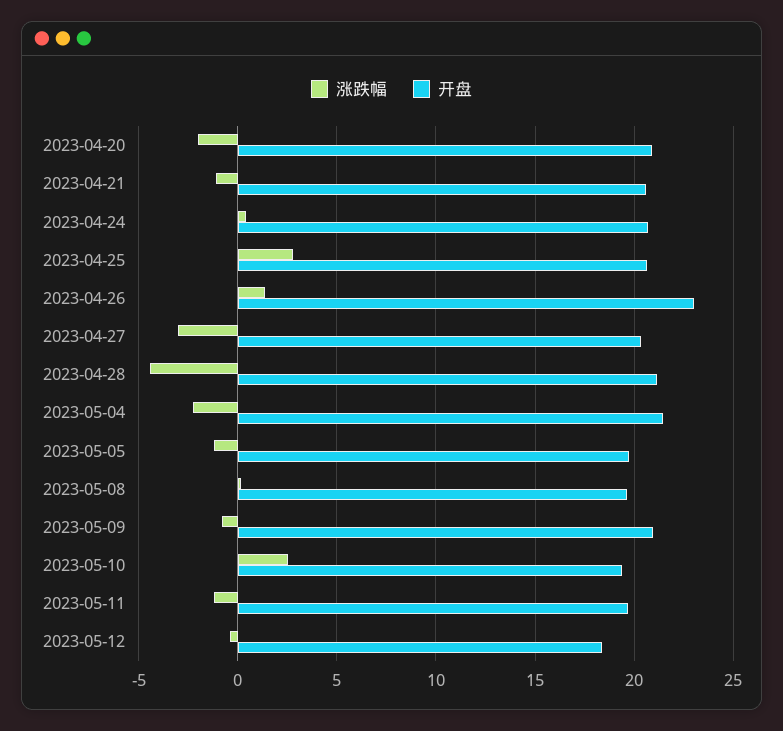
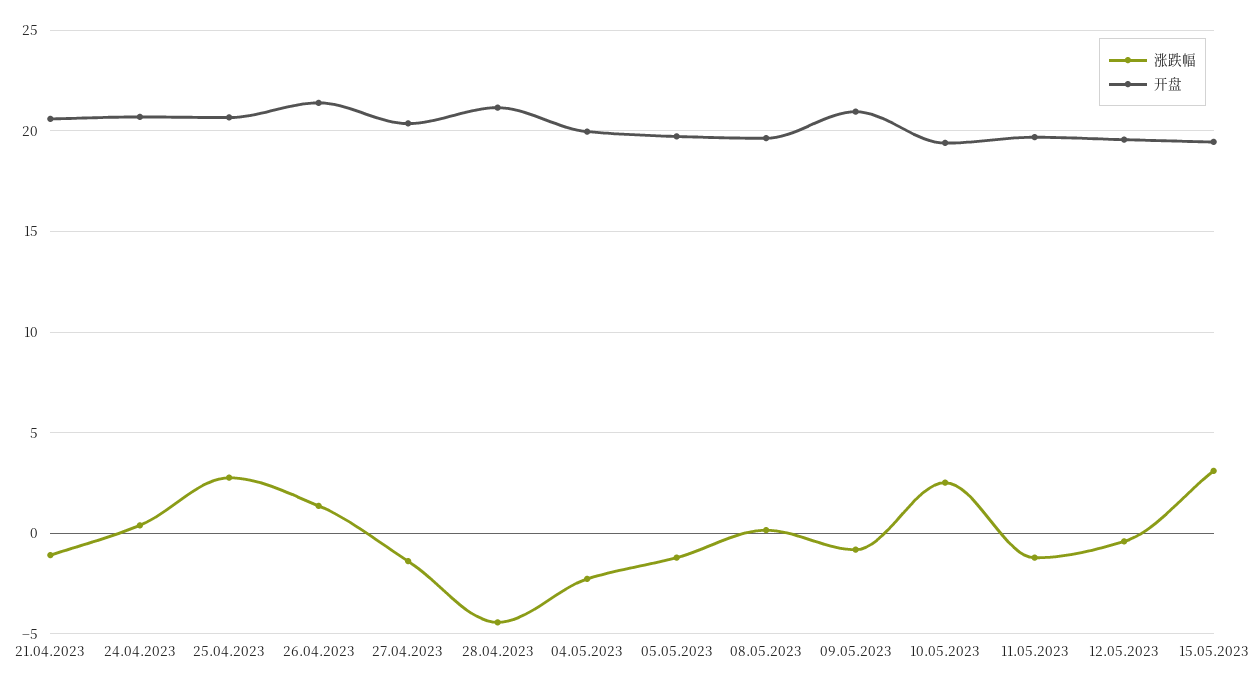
涨跌幅, 2023-04-20: -2 -> none
开盘, 2023-04-20: 21 -> none
开盘, 2023-04-26: 23 -> 21.5
涨跌幅, 2023-04-27: -3 -> -1.5
开盘, 2023-05-04: 21.5 -> 20
开盘, 2023-05-12: 18.5 -> 19.5
涨跌幅, 15.05.2023: none -> 3
开盘, 15.05.2023: none -> 19.5

